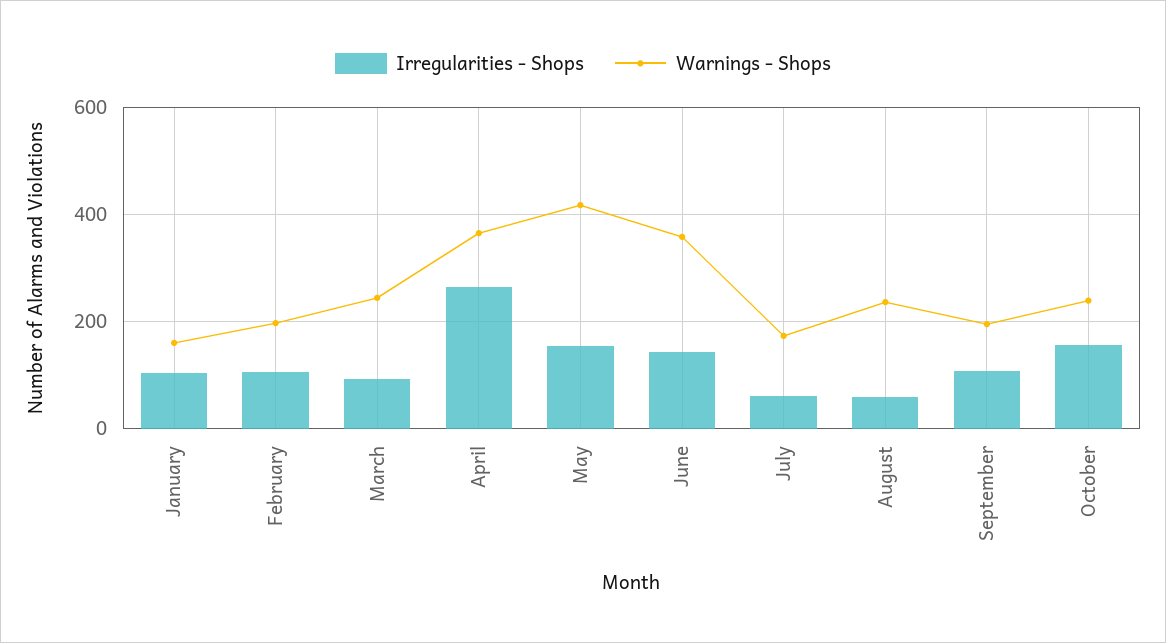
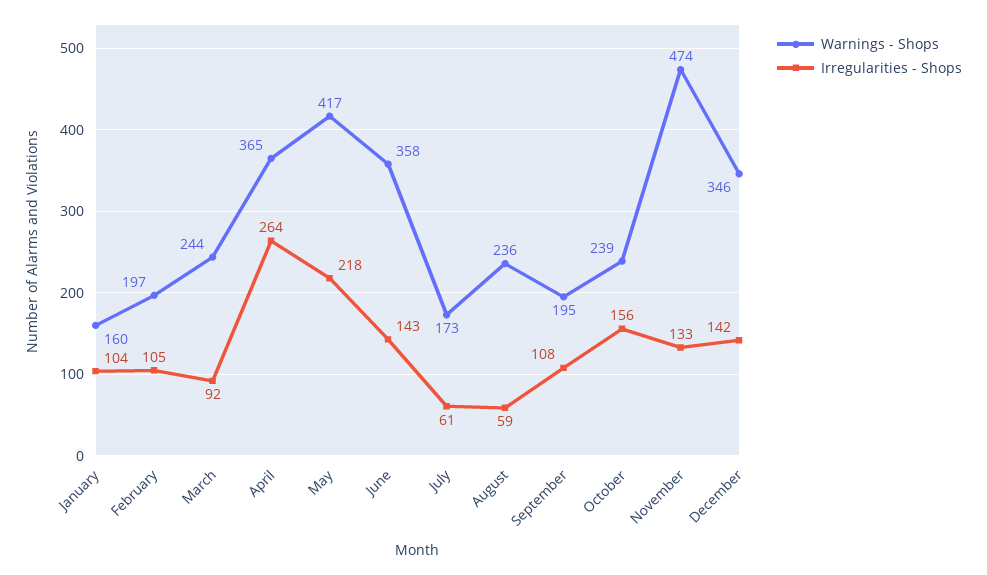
Irregularities - Shops, May: 160 -> 218
Warnings - Shops, November: none -> 474
Irregularities - Shops, November: none -> 133
Warnings - Shops, December: none -> 346
Irregularities - Shops, December: none -> 142

